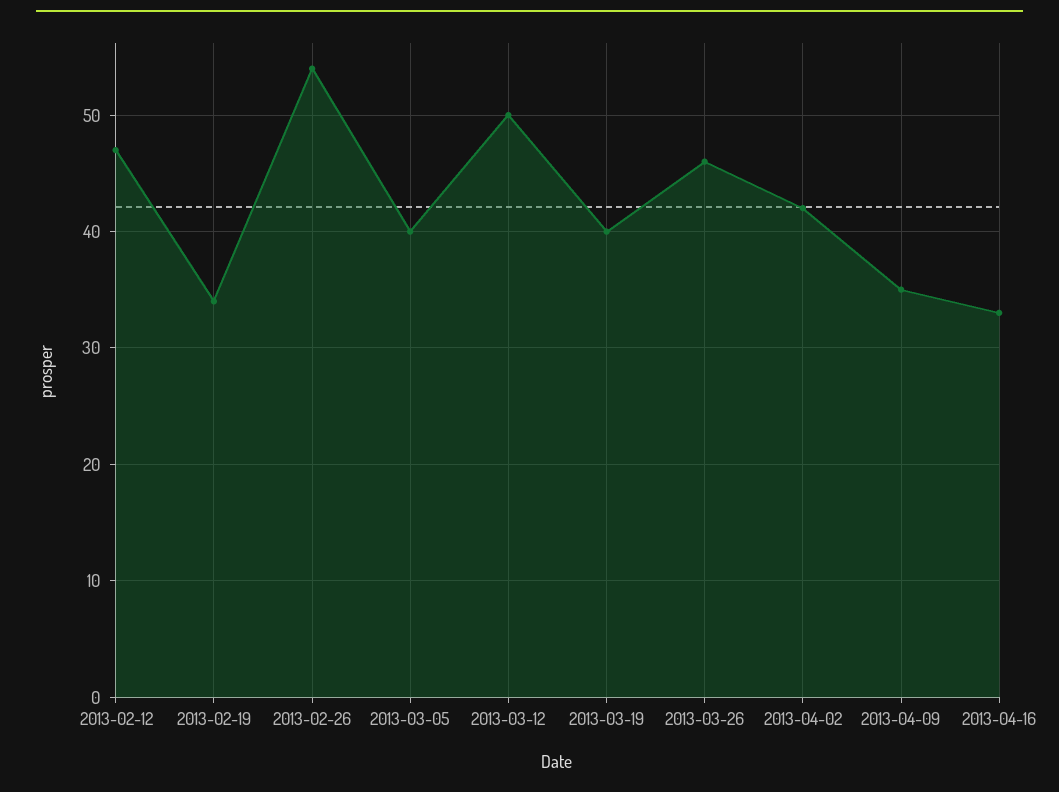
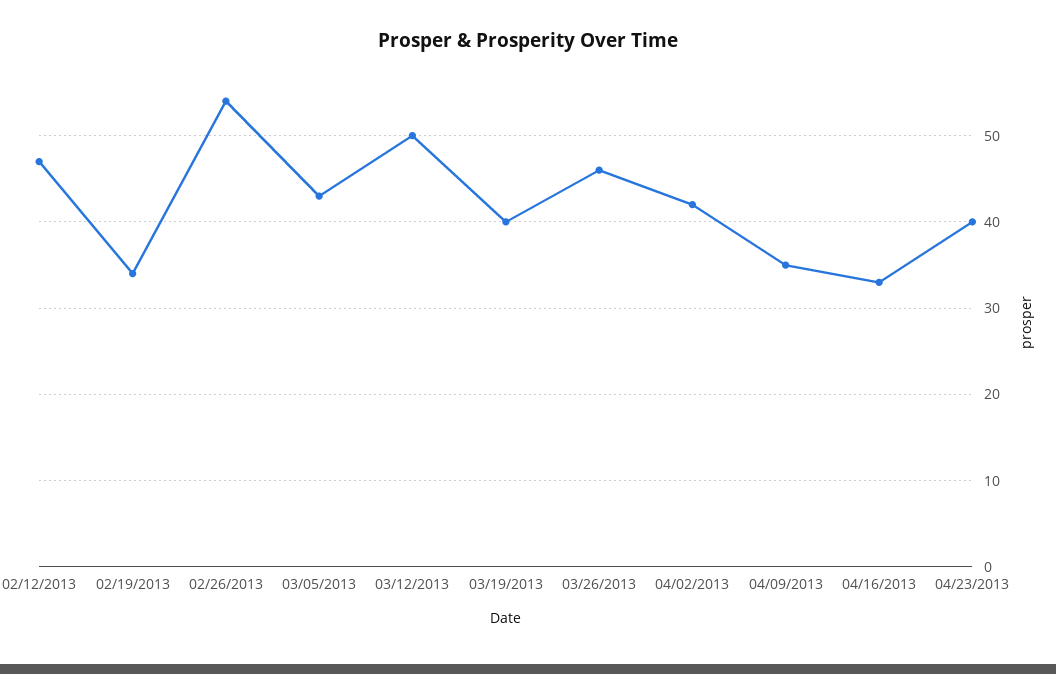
2013-03-05: 40 -> 43
04/23/2013: none -> 40

